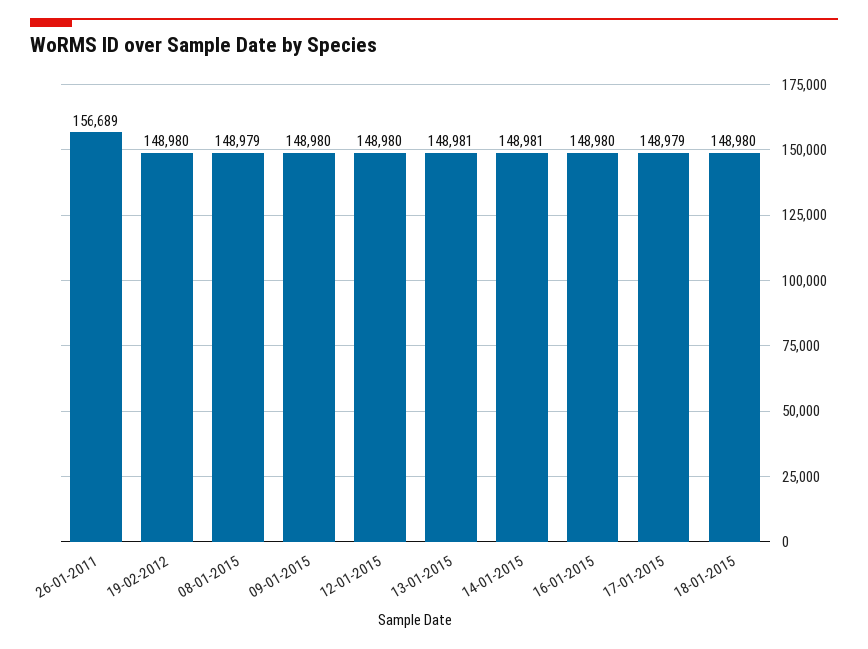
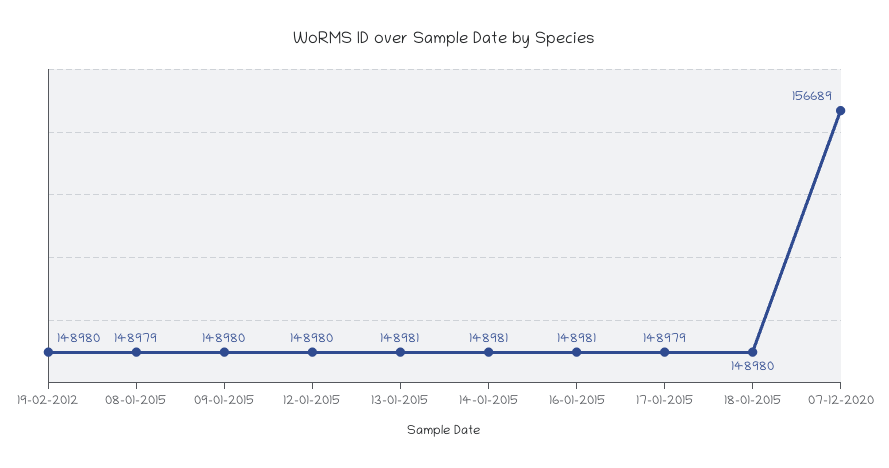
26-01-2011: 156689 -> none
16-01-2015: 148980 -> 148981
07-12-2020: none -> 156689

